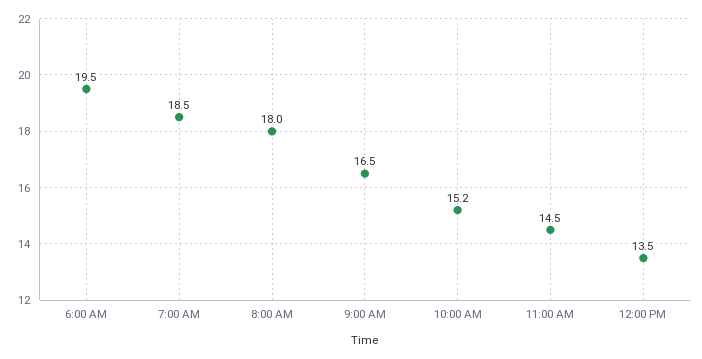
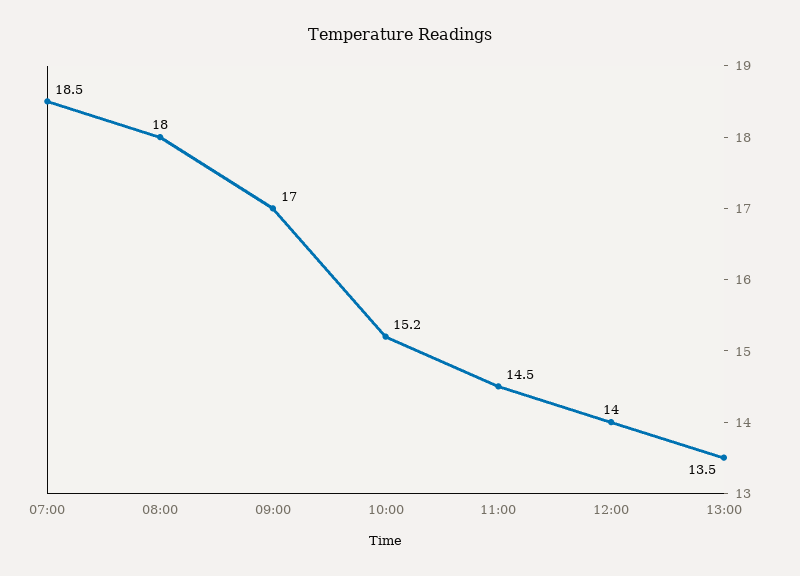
6:00 AM: 19.5 -> none
9:00 AM: 16.5 -> 17
12:00 PM: 13.5 -> 14
13:00: none -> 13.5

